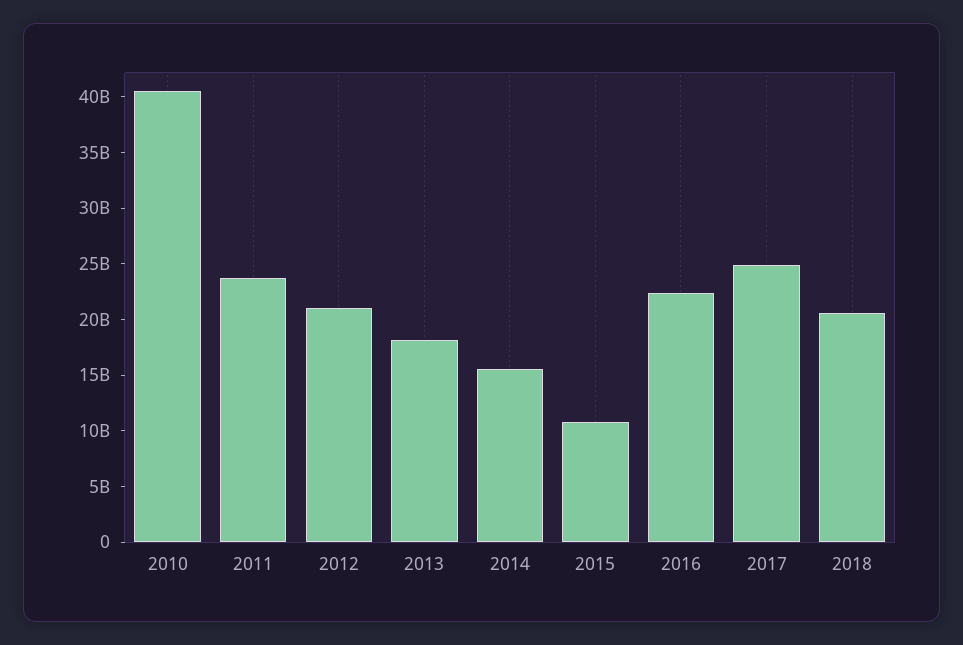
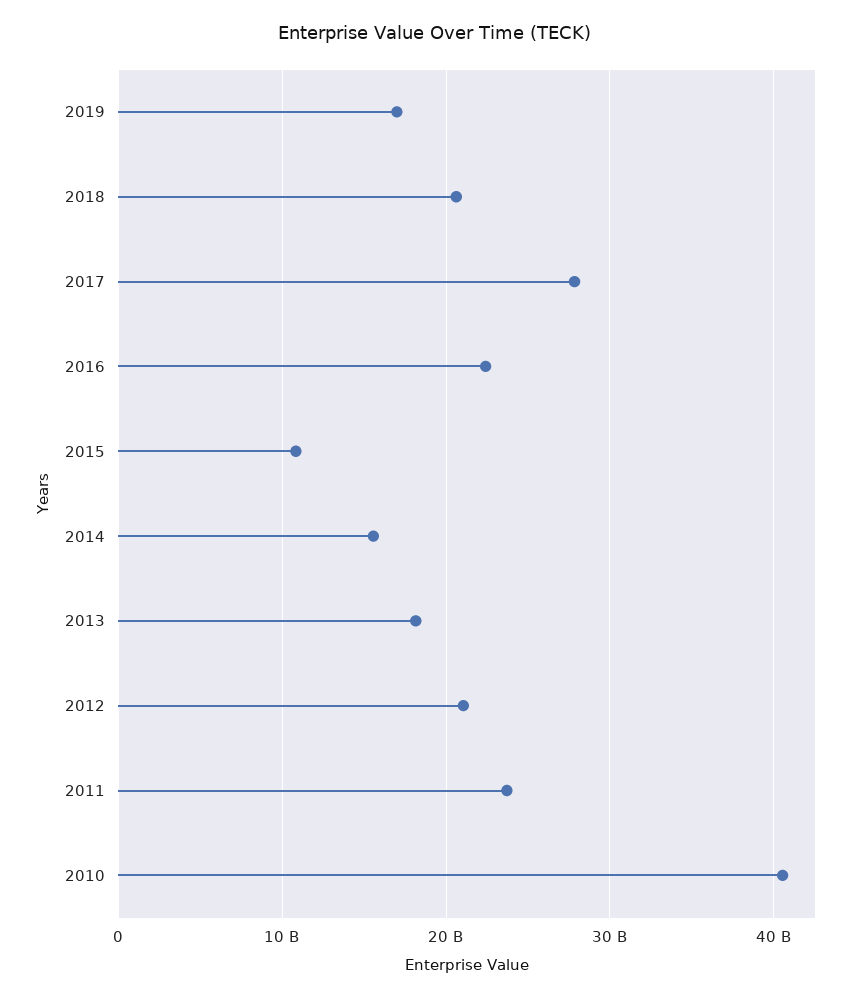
2017: 25000000000 -> 28000000000
2019: none -> 17000000000

